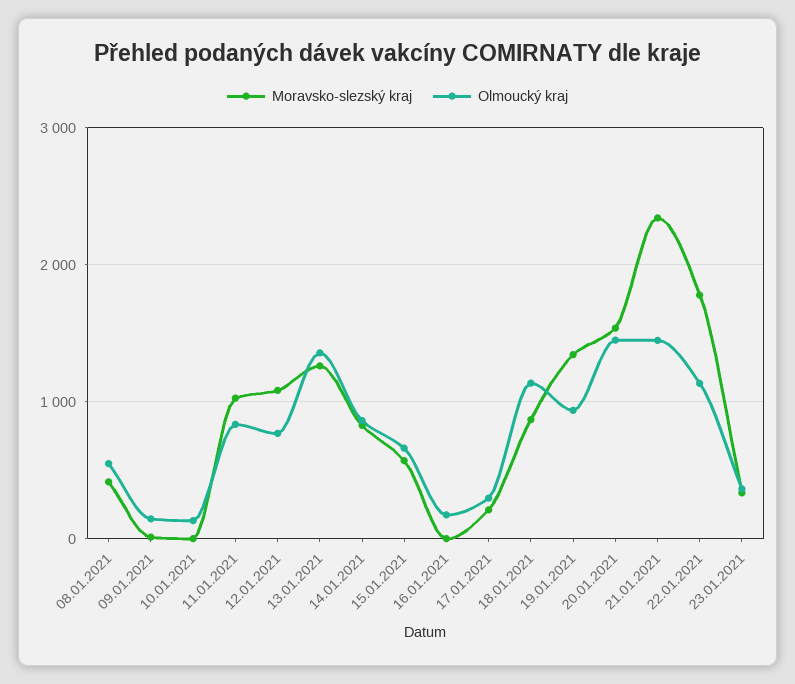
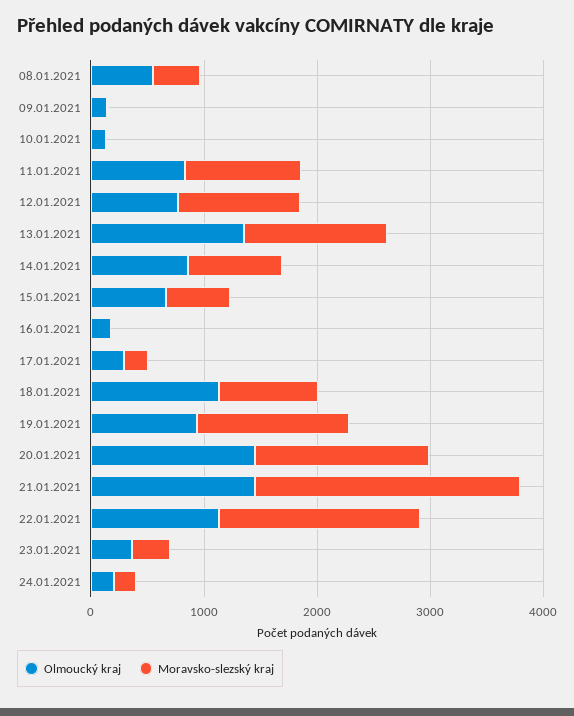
Olmoucký kraj, 24.01.2021: none -> 200
Moravsko-slezský kraj, 24.01.2021: none -> 200

